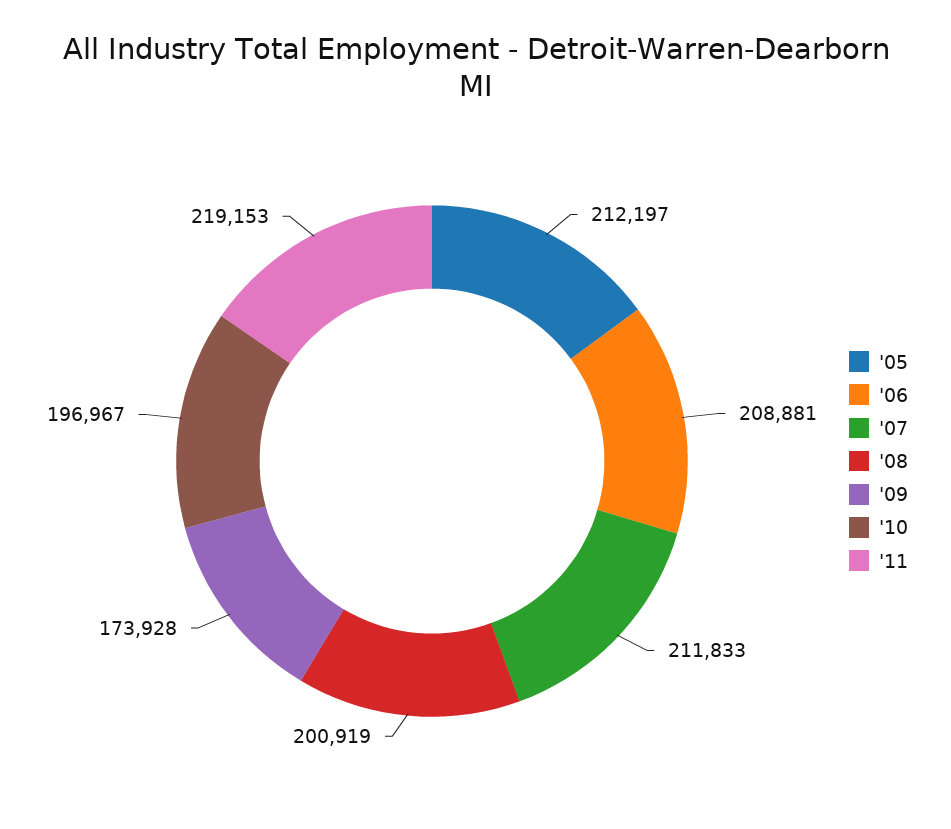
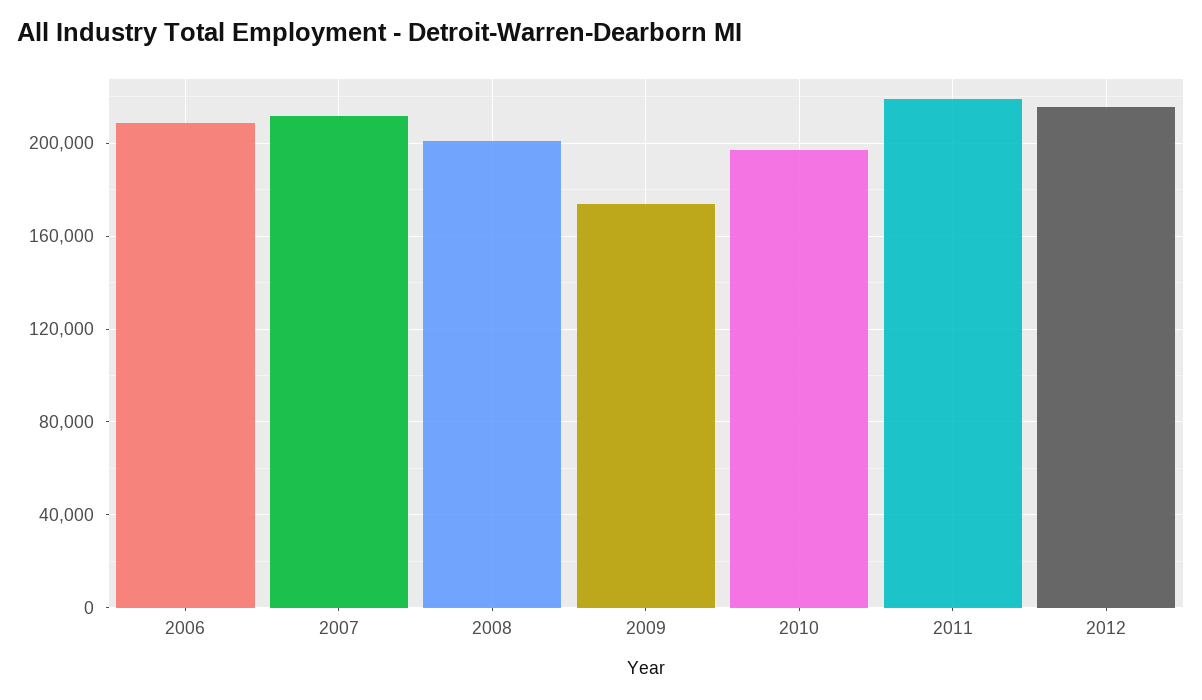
'05: 212197 -> none
2012: none -> 215000

